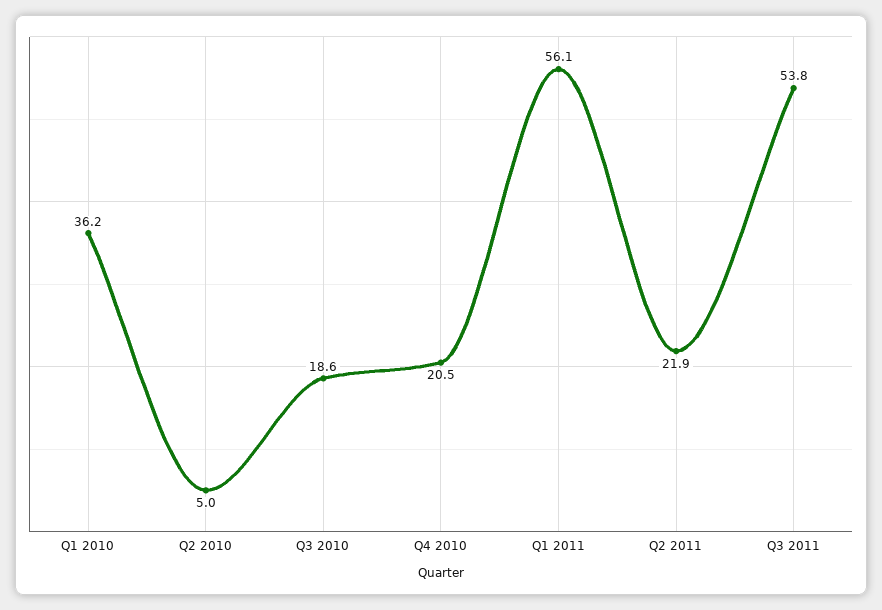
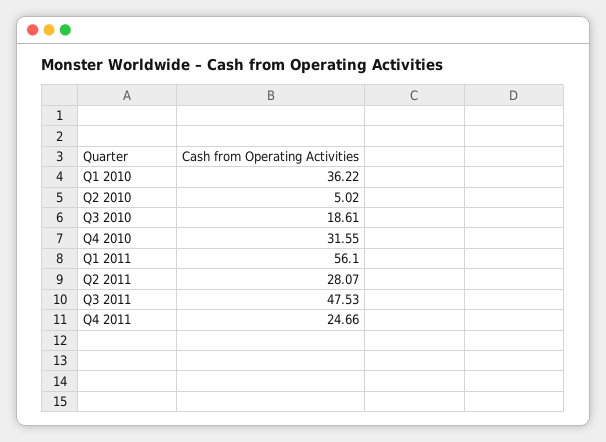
Q4 2010: 20.5 -> 31.55
Q2 2011: 21.9 -> 28.07
Q3 2011: 53.8 -> 47.53
Q4 2011: none -> 24.66

